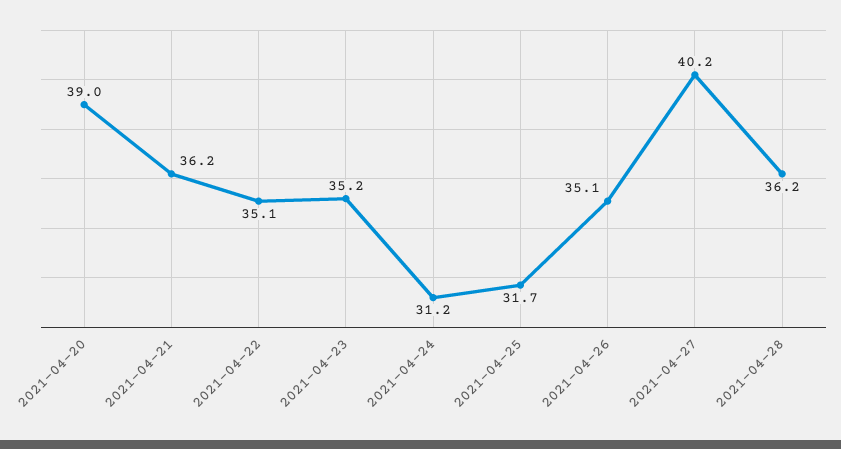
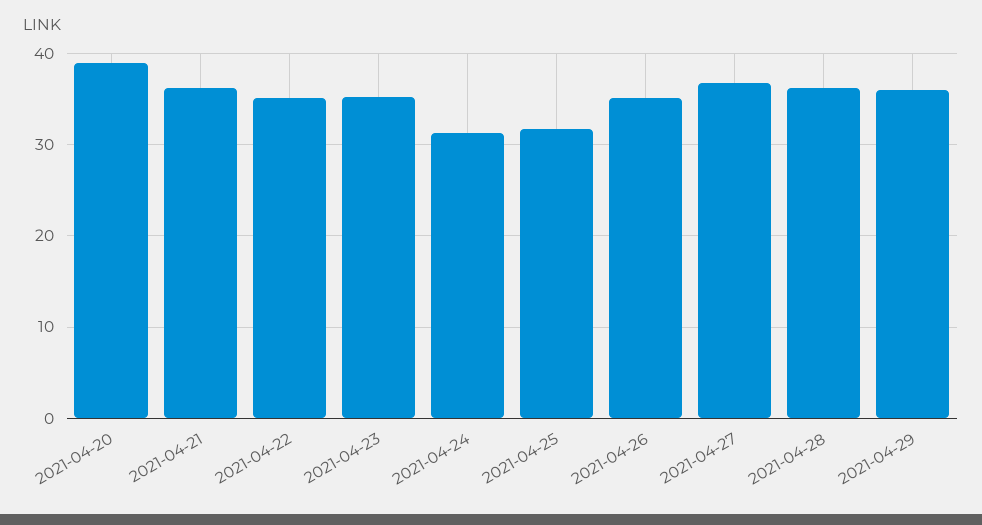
2021-04-27: 40.2 -> 37
2021-04-29: none -> 36

